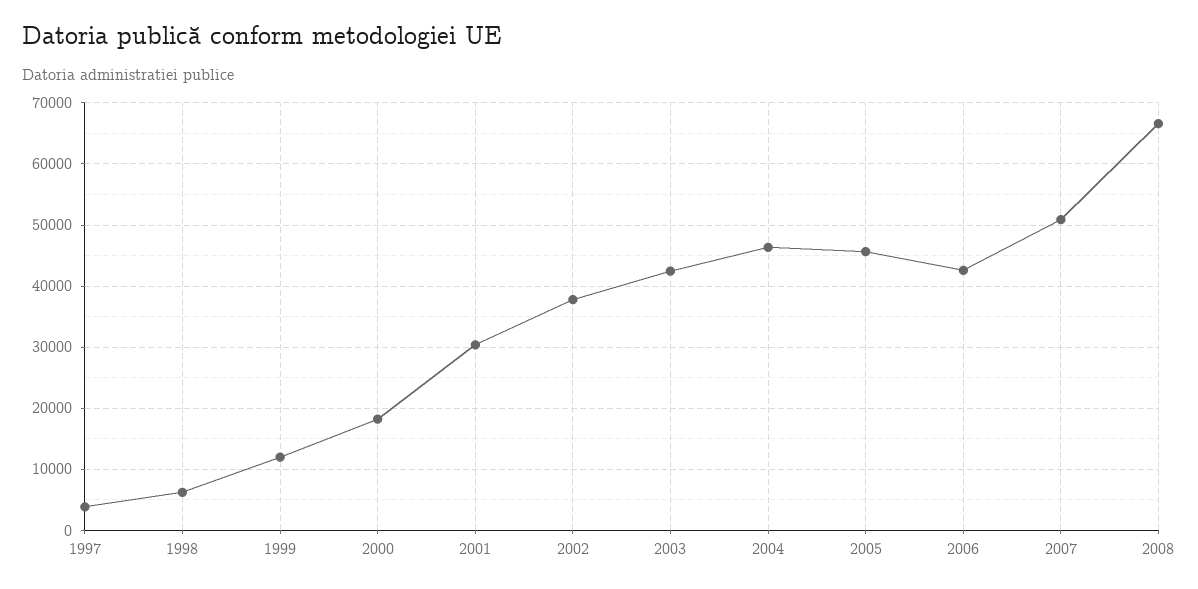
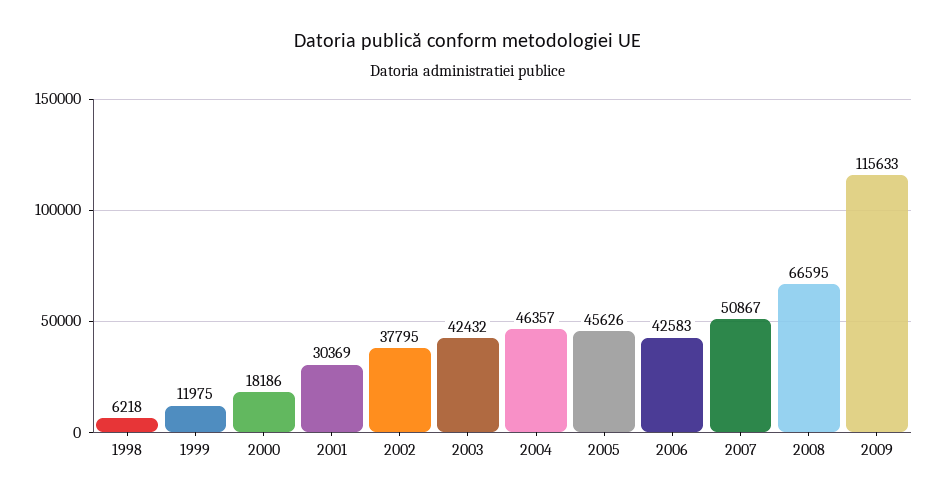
1997: 4000 -> none
2009: none -> 115633

